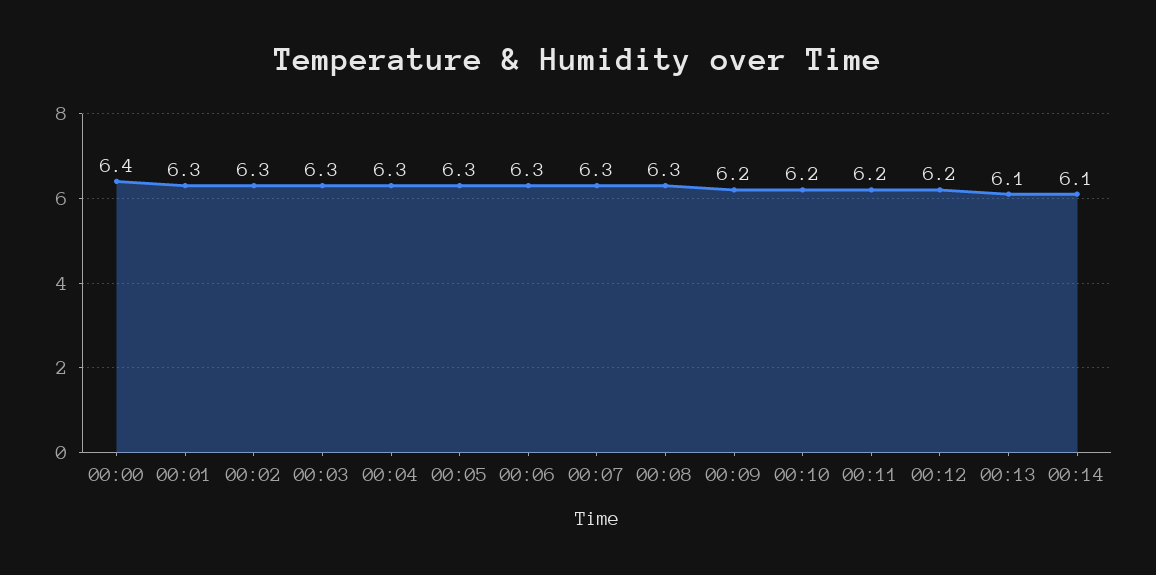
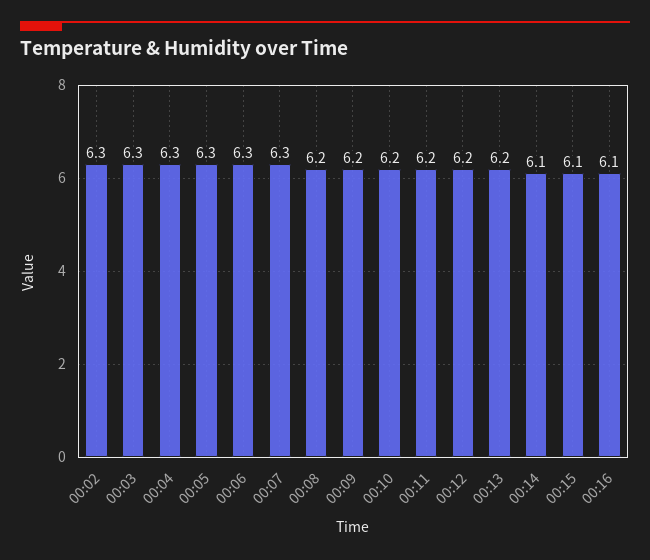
00:00: 6.4 -> none
00:01: 6.3 -> none
00:08: 6.3 -> 6.2
00:13: 6.1 -> 6.2
00:15: none -> 6.1
00:16: none -> 6.1

